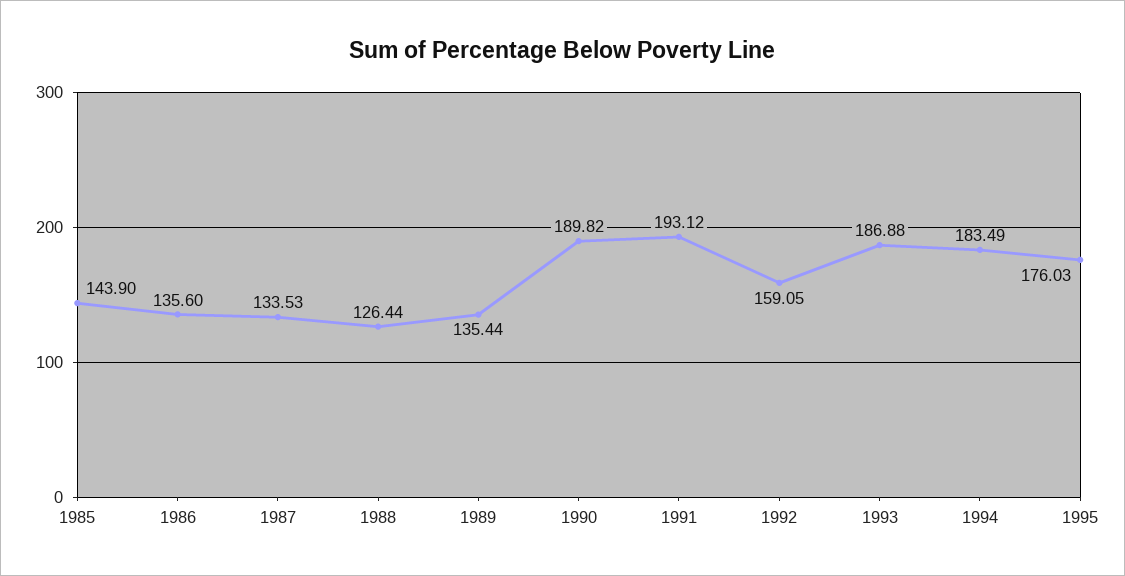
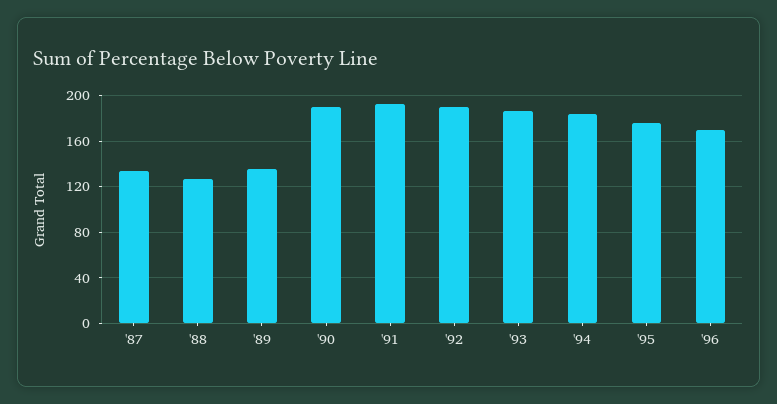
1985: 143.9 -> none
1986: 135.6 -> none
1992: 159.05 -> 190
'96: none -> 170

